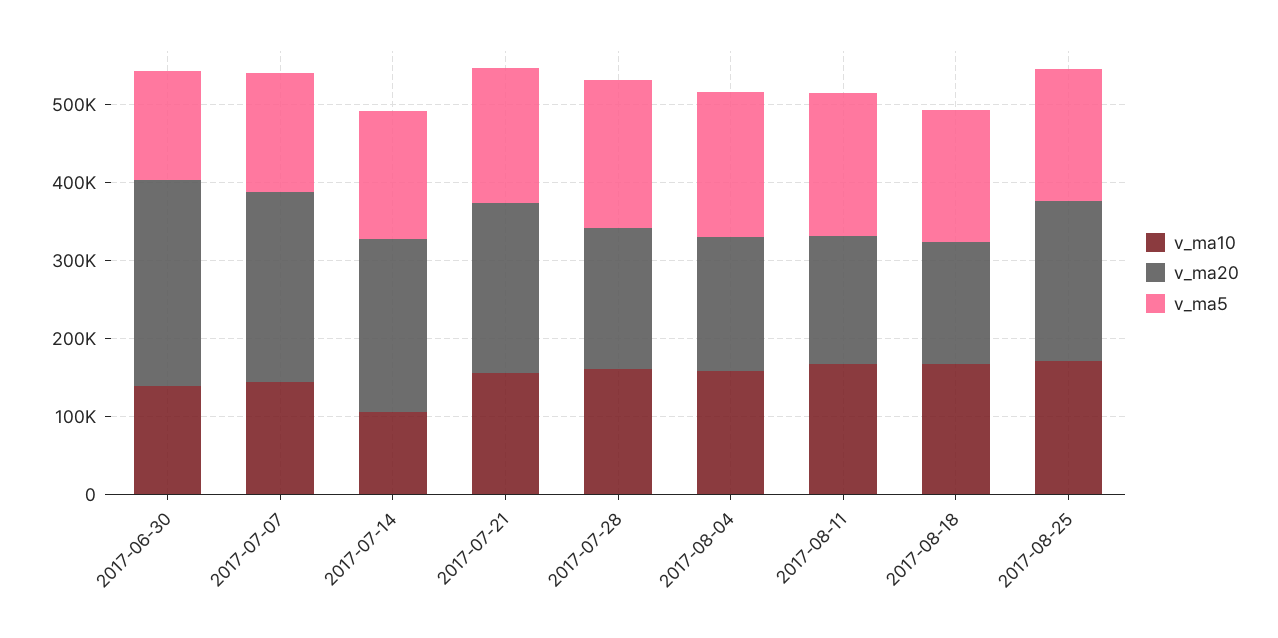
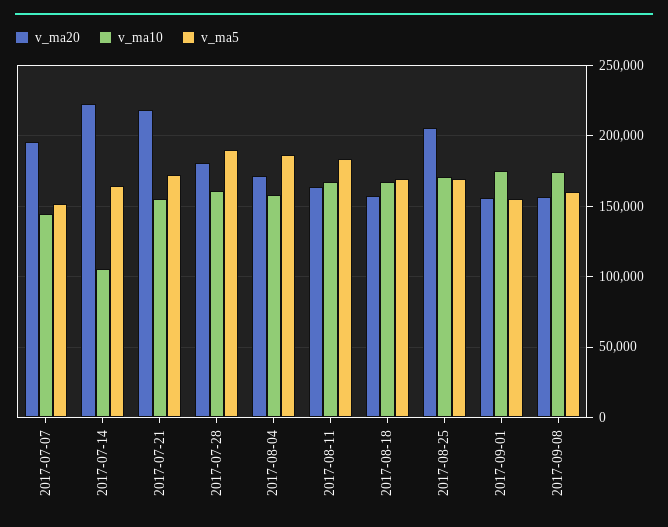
v_ma10, 2017-06-30: 140000 -> none
v_ma20, 2017-06-30: 260000 -> none
v_ma5, 2017-06-30: 140000 -> none
v_ma20, 2017-07-07: 240000 -> 195000
v_ma20, 2017-09-01: none -> 155000
v_ma10, 2017-09-01: none -> 175000
v_ma5, 2017-09-01: none -> 155000
v_ma20, 2017-09-08: none -> 155000
v_ma10, 2017-09-08: none -> 175000
v_ma5, 2017-09-08: none -> 160000

